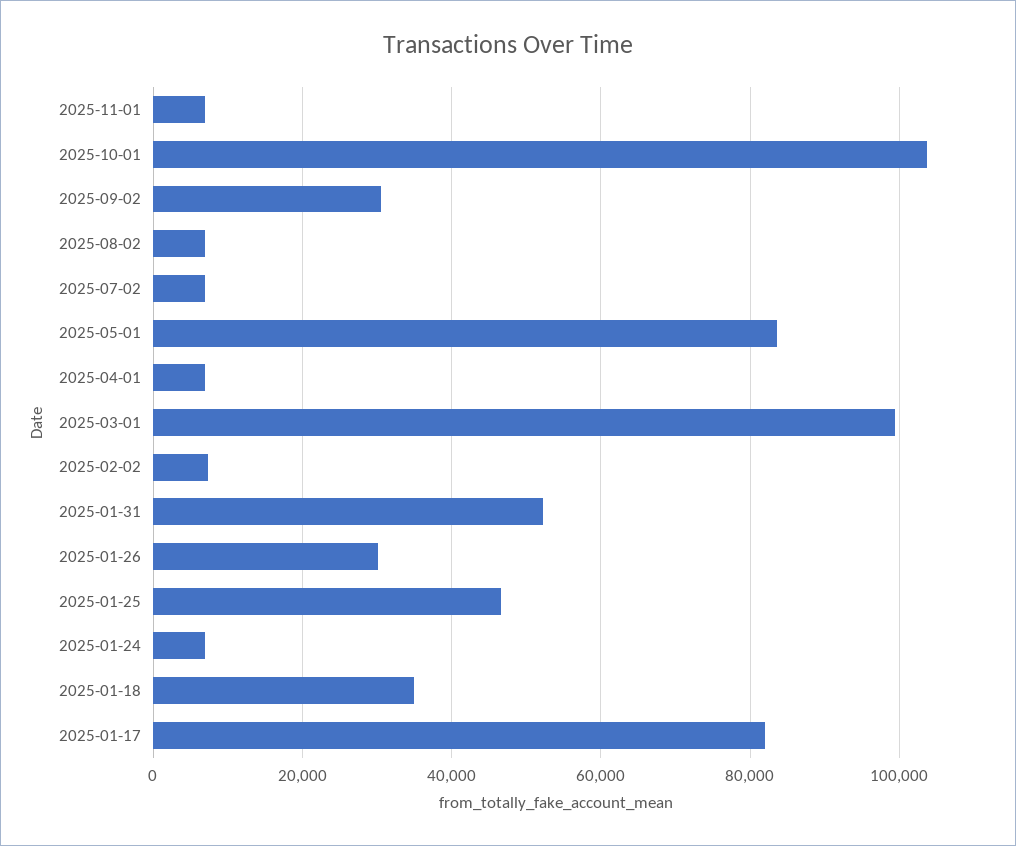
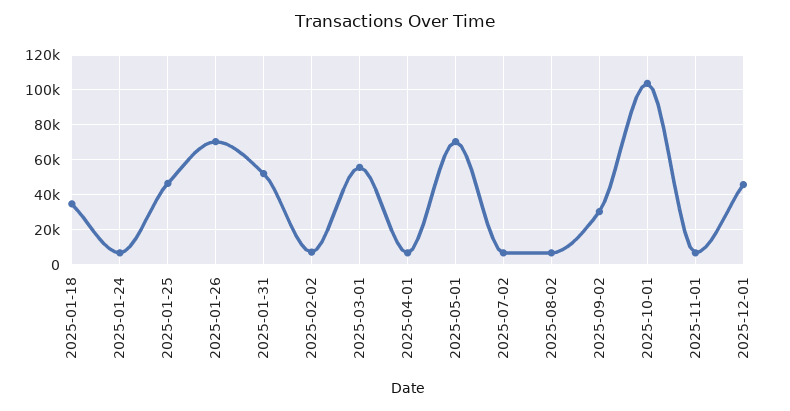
2025-05-01: 84000 -> 70000
2025-03-01: 100000 -> 55000
2025-01-26: 30000 -> 70000
2025-01-17: 82000 -> none
2025-12-01: none -> 45000

